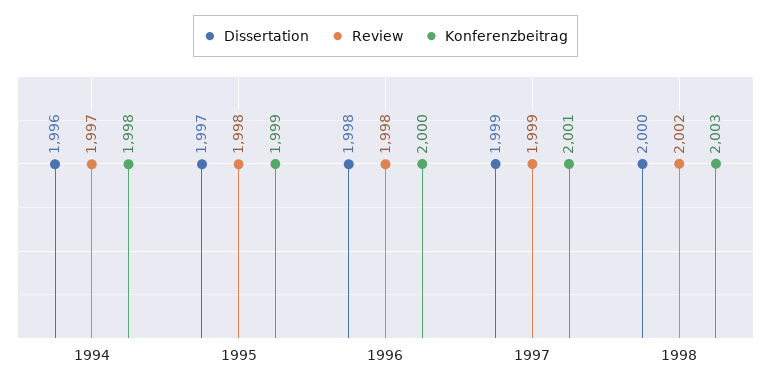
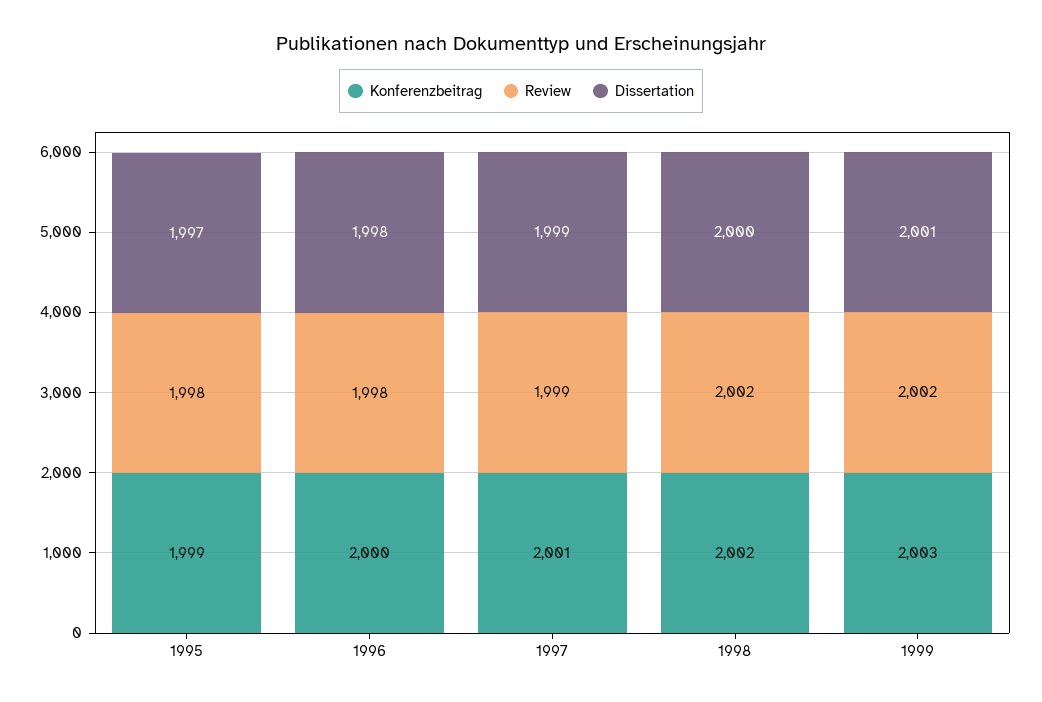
Dissertation, 1994: 1996 -> none
Review, 1994: 1997 -> none
Konferenzbeitrag, 1994: 1998 -> none
Konferenzbeitrag, 1998: 2003 -> 2002
Konferenzbeitrag, 1999: none -> 2003
Review, 1999: none -> 2002
Dissertation, 1999: none -> 2001

